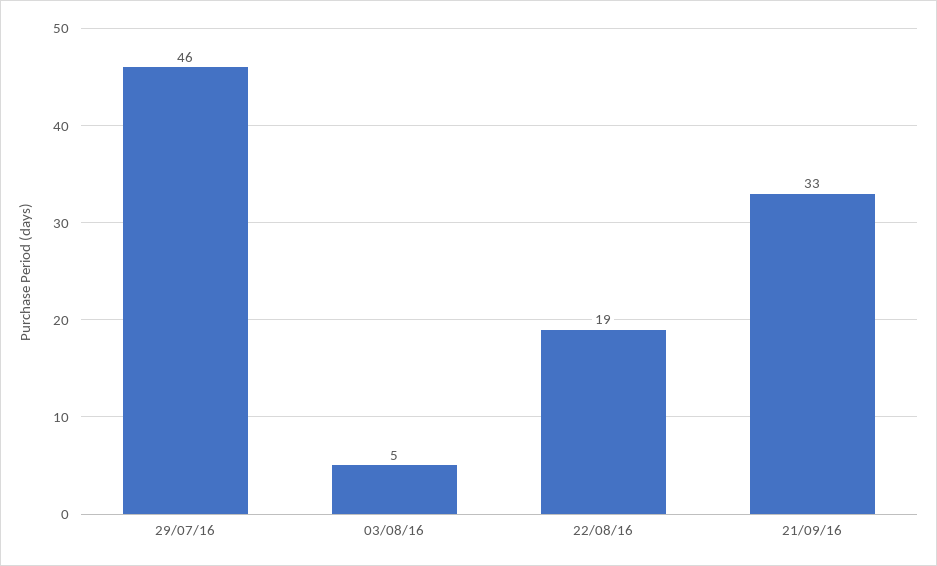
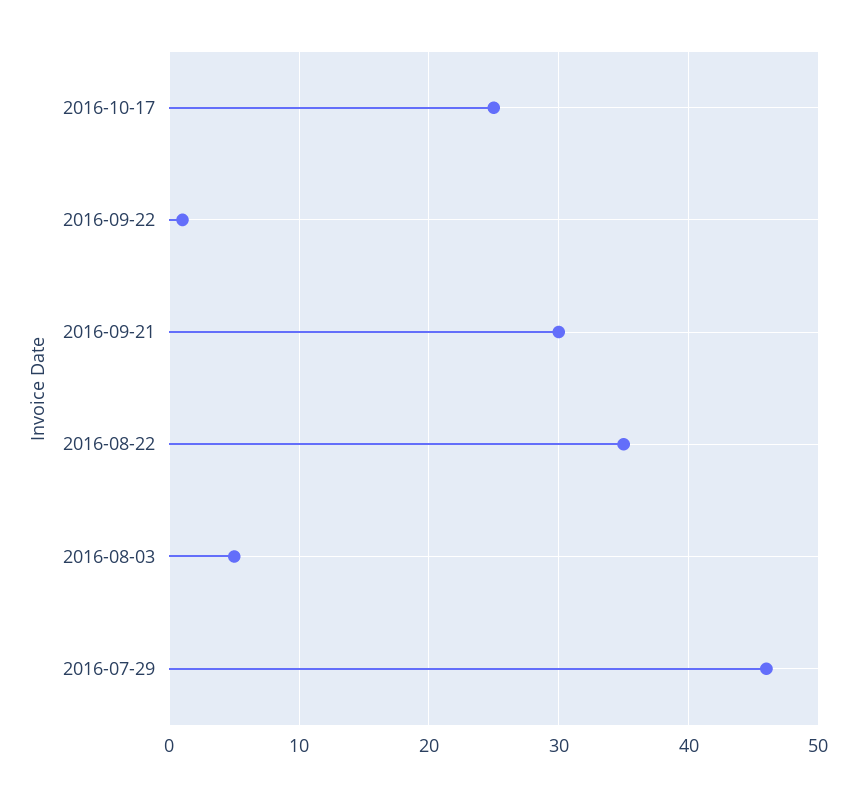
22/08/16: 19 -> 35
21/09/16: 33 -> 30
2016-10-17: none -> 25
2016-09-22: none -> 1

